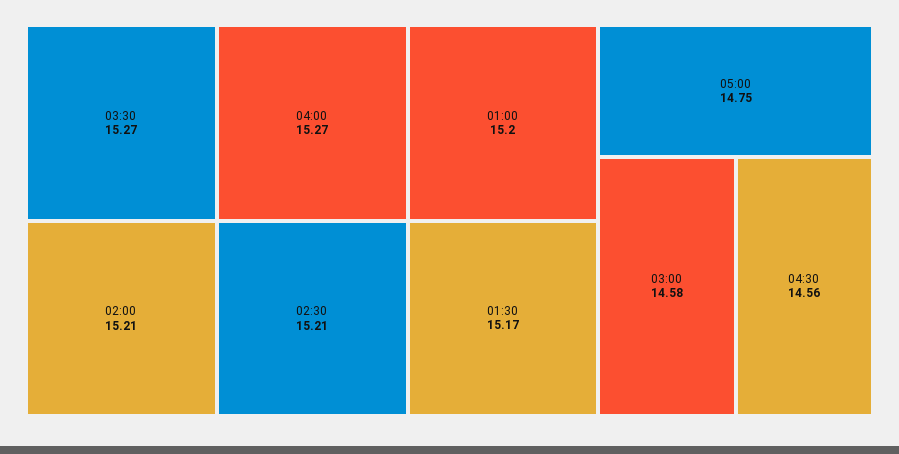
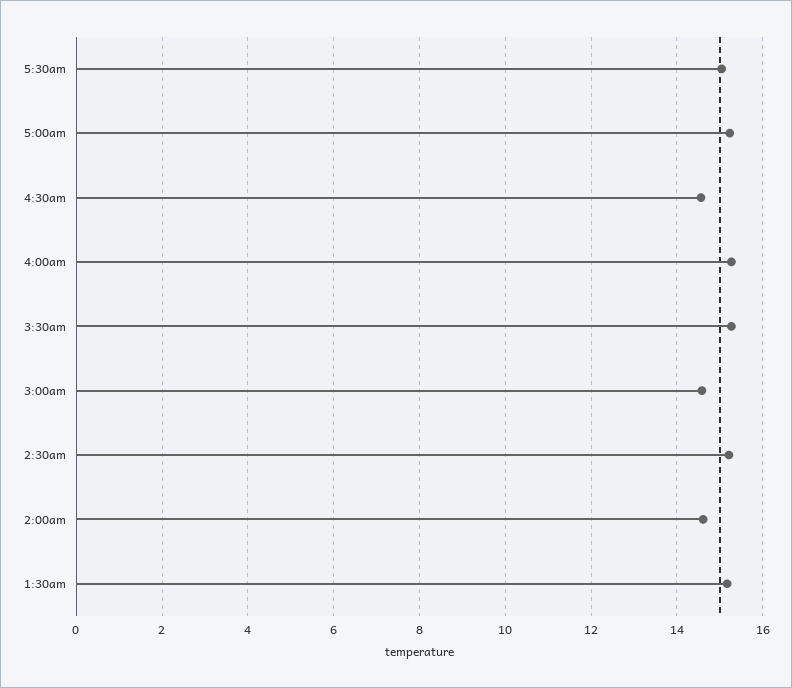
02:00: 15.21 -> 14.6
01:00: 15.2 -> none
05:00: 14.75 -> 15.2
5:30am: none -> 15

